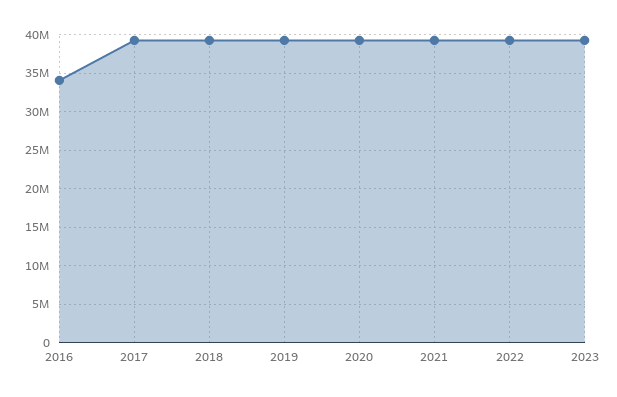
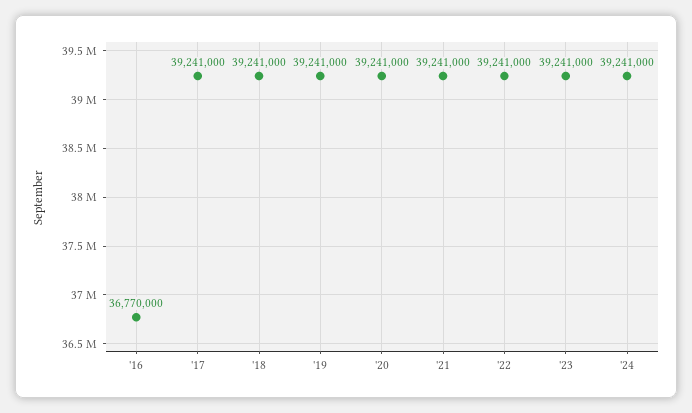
2016: 34000000 -> 36770000
'24: none -> 39241000

